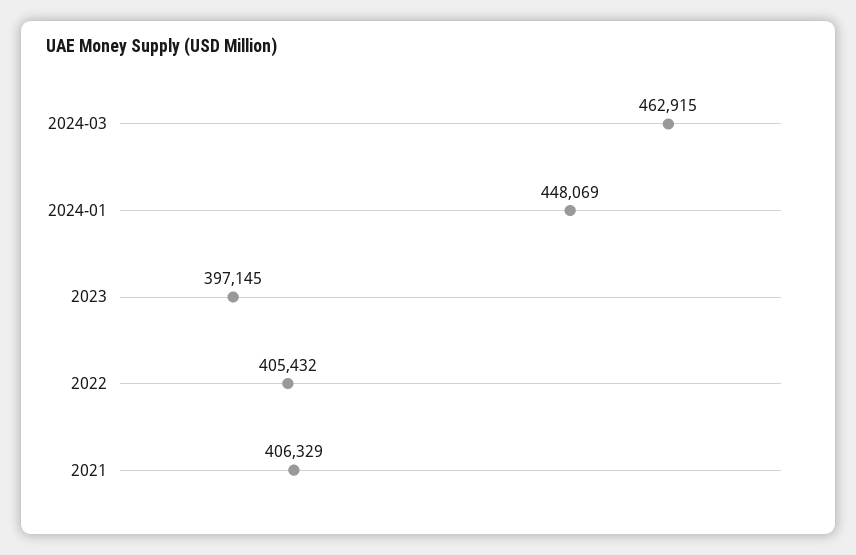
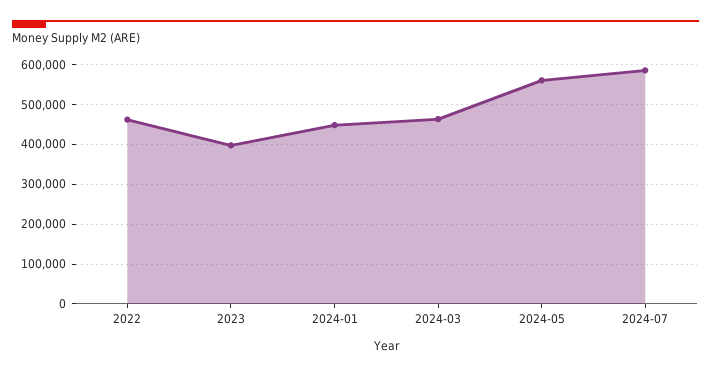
2022: 405432 -> 460000
2021: 406329 -> none
2024-05: none -> 560000
2024-07: none -> 580000

